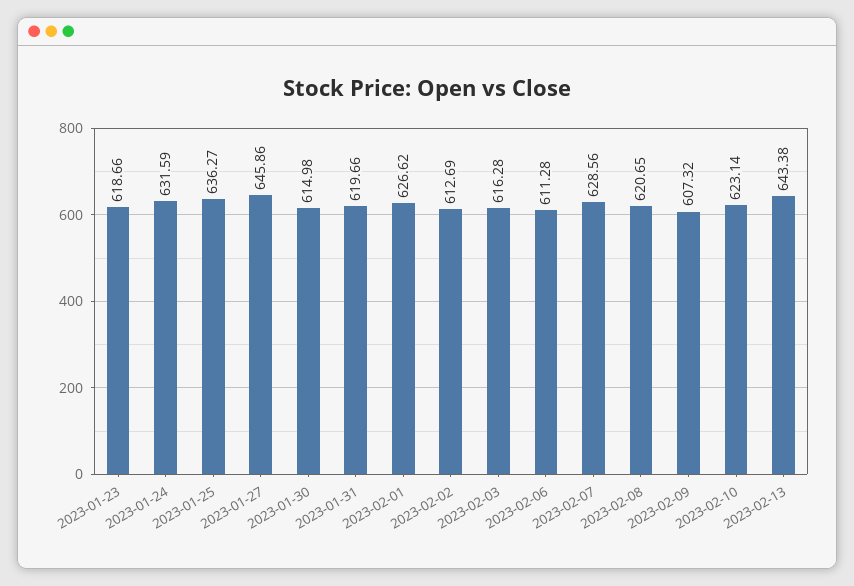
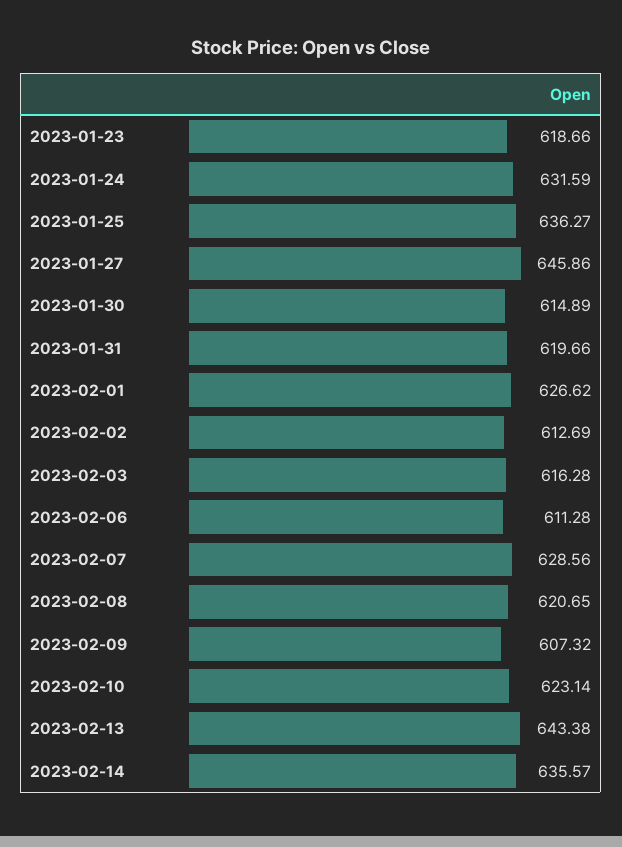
2023-01-30: 614.98 -> 614.89
2023-02-14: none -> 635.57

